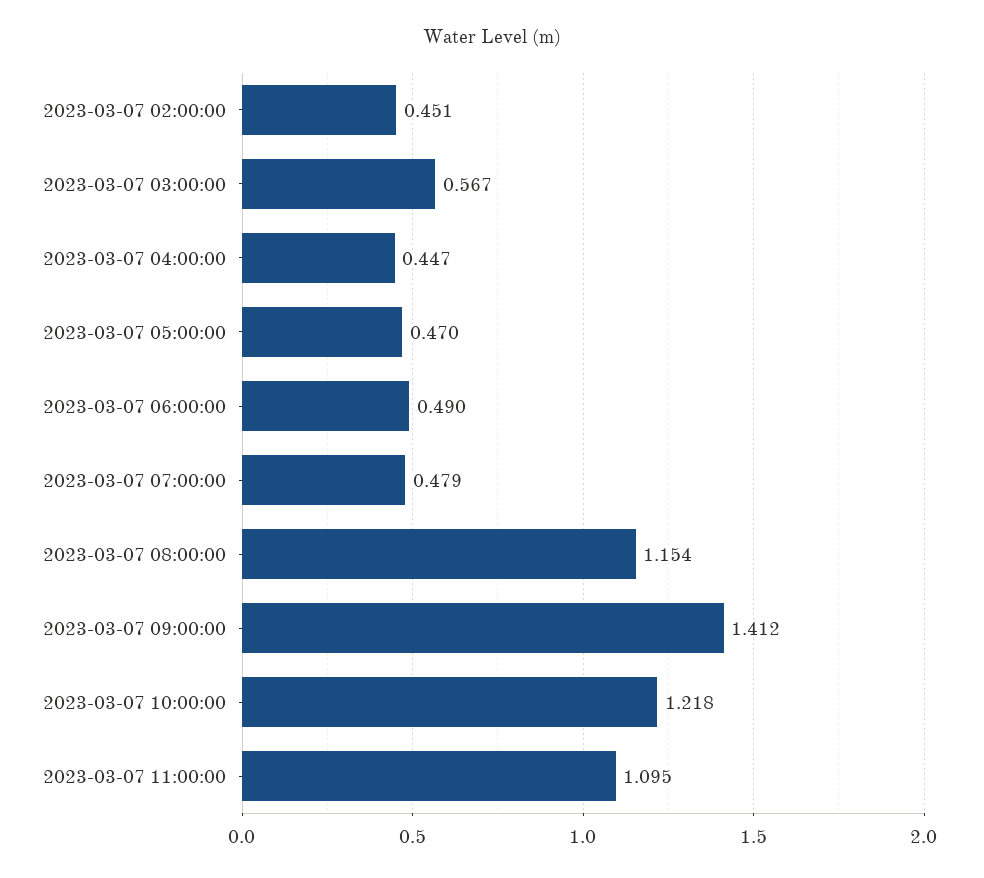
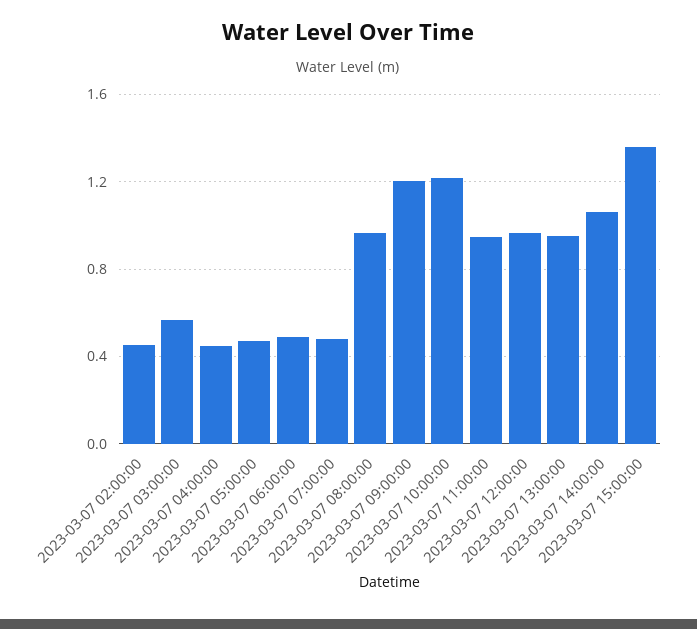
2023-03-07 08:00:00: 1.154 -> 0.95
2023-03-07 09:00:00: 1.412 -> 1.2
2023-03-07 11:00:00: 1.095 -> 0.95
2023-03-07 12:00:00: none -> 0.95
2023-03-07 13:00:00: none -> 0.95
2023-03-07 14:00:00: none -> 1.05
2023-03-07 15:00:00: none -> 1.35

